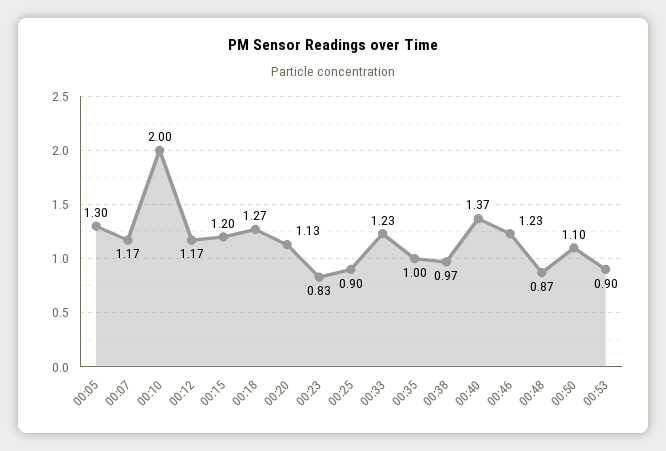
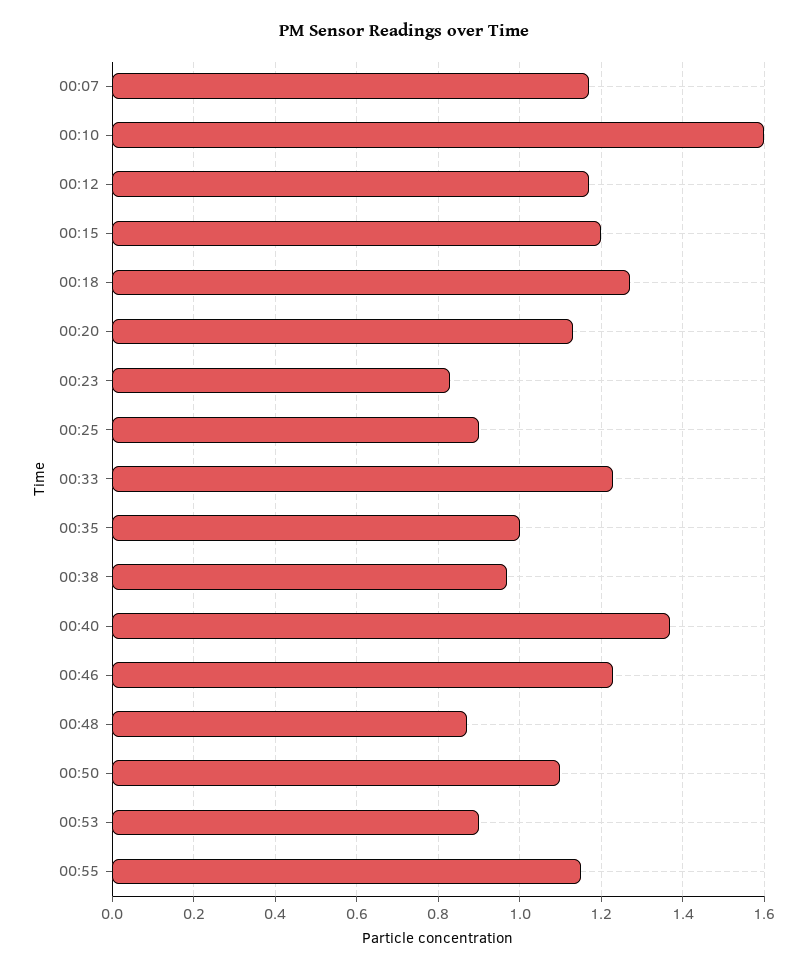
00:05: 1.3 -> none
00:10: 2 -> 1.6
00:55: none -> 1.15

